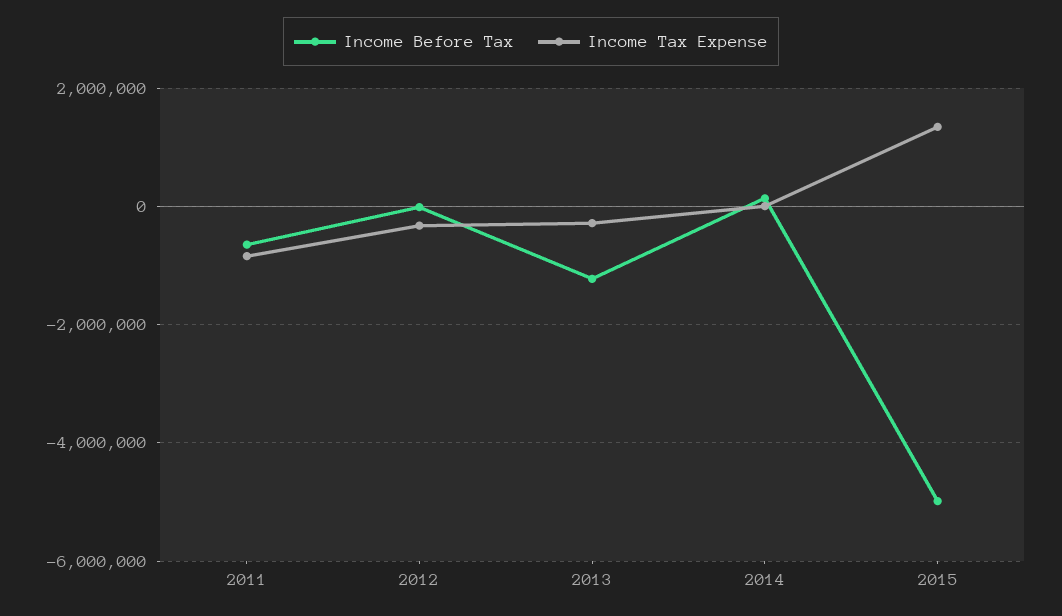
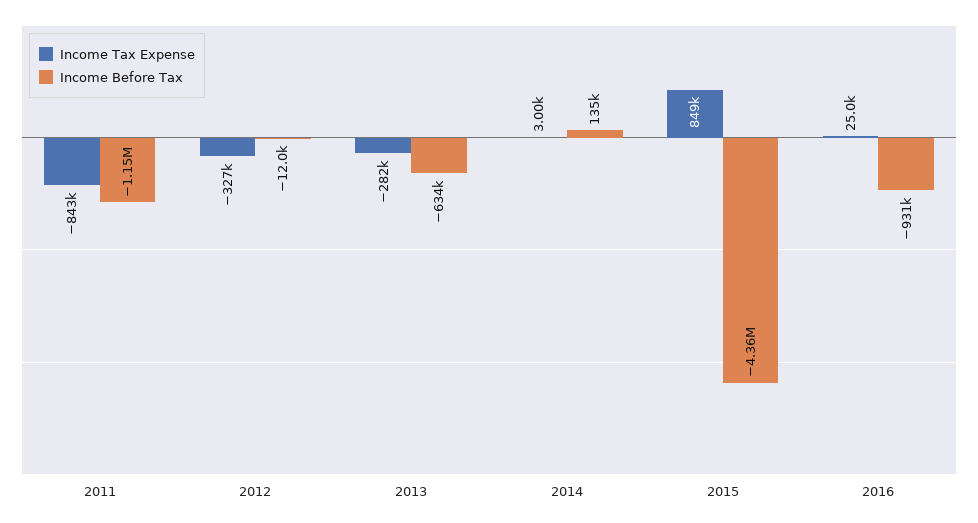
Income Before Tax, 2011: -600000 -> -1150000
Income Before Tax, 2013: -1200000 -> -634000
Income Before Tax, 2015: -5000000 -> -4360000
Income Tax Expense, 2015: 1400000 -> 849000
Income Tax Expense, 2016: none -> 25000
Income Before Tax, 2016: none -> -931000

